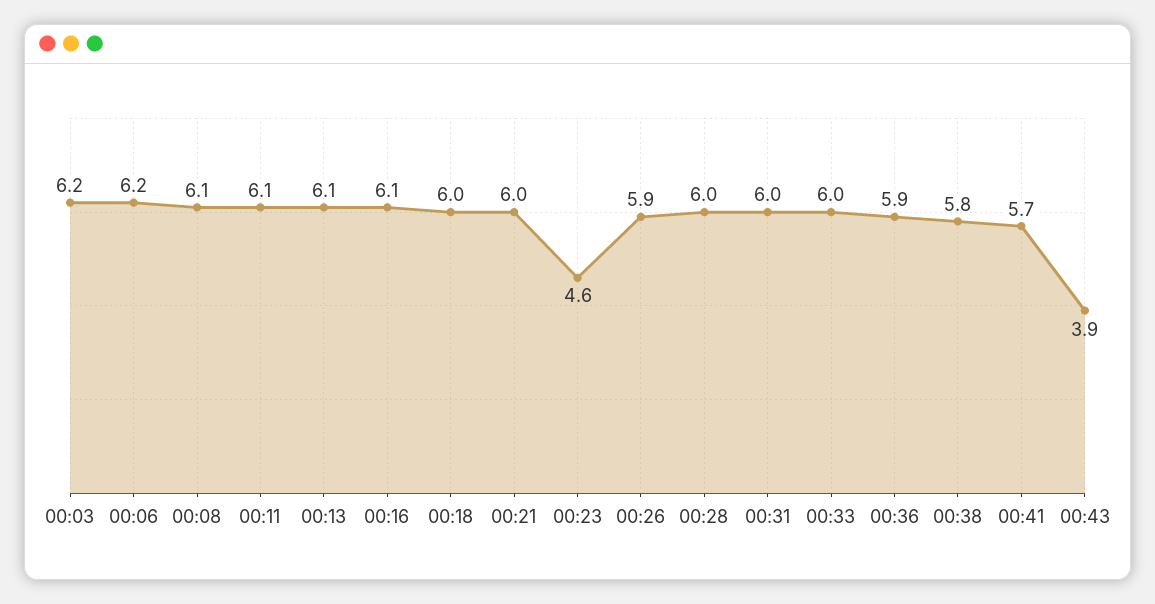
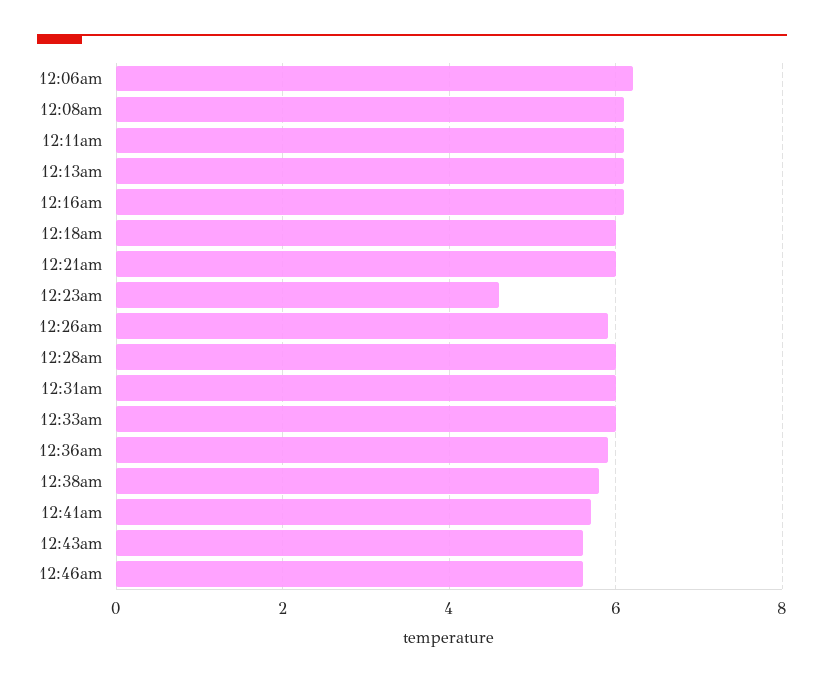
00:03: 6.2 -> none
00:43: 3.9 -> 5.5
12:46am: none -> 5.5

